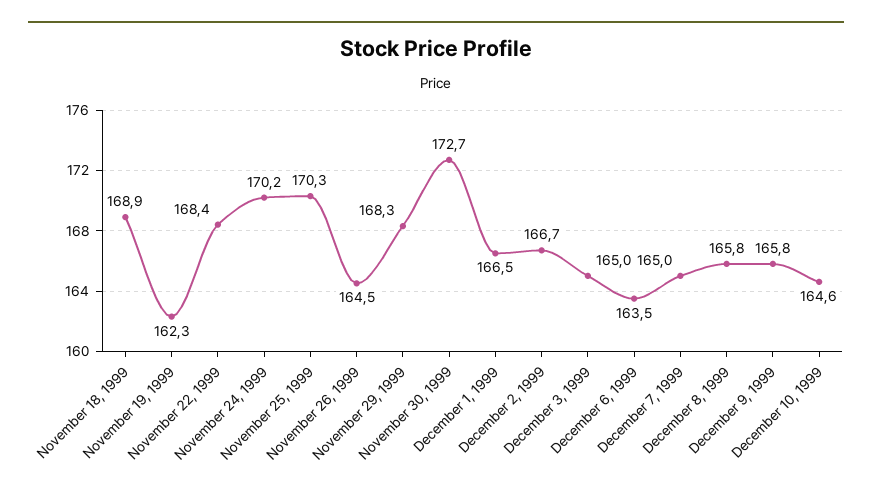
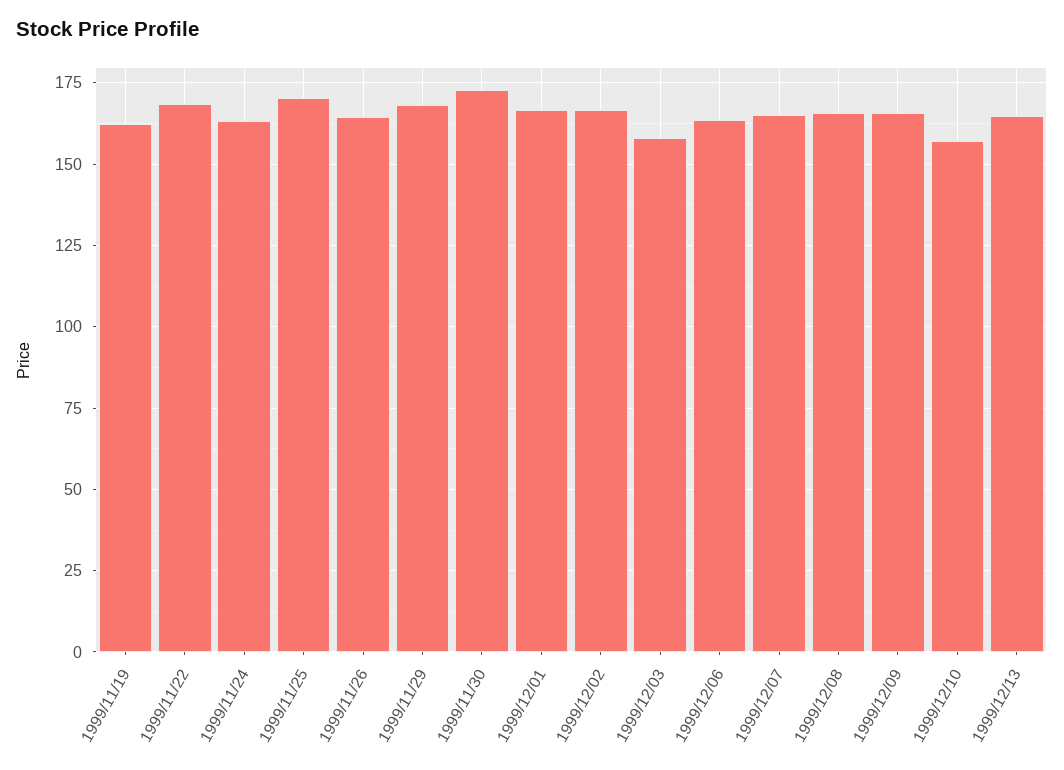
November 18, 1999: 168.9 -> none
November 24, 1999: 170.2 -> 162.5
December 3, 1999: 165 -> 157.5
December 10, 1999: 164.6 -> 157.5
1999/12/13: none -> 165

